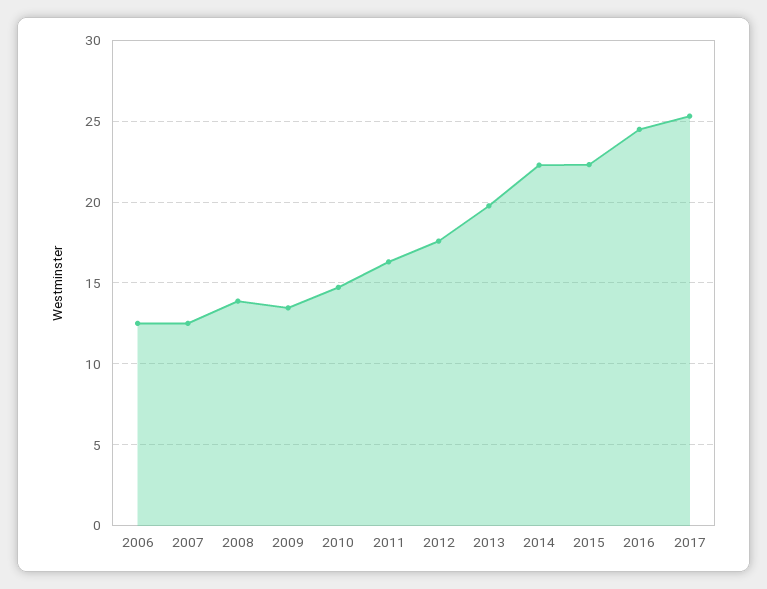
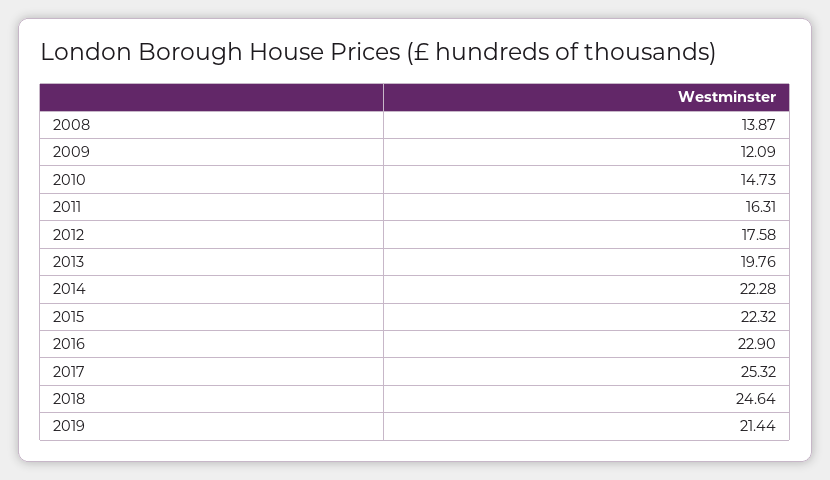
2006: 12.5 -> none
2007: 12.5 -> none
2009: 13.5 -> 12.09
2016: 24.5 -> 22.9
2018: none -> 24.64
2019: none -> 21.44

